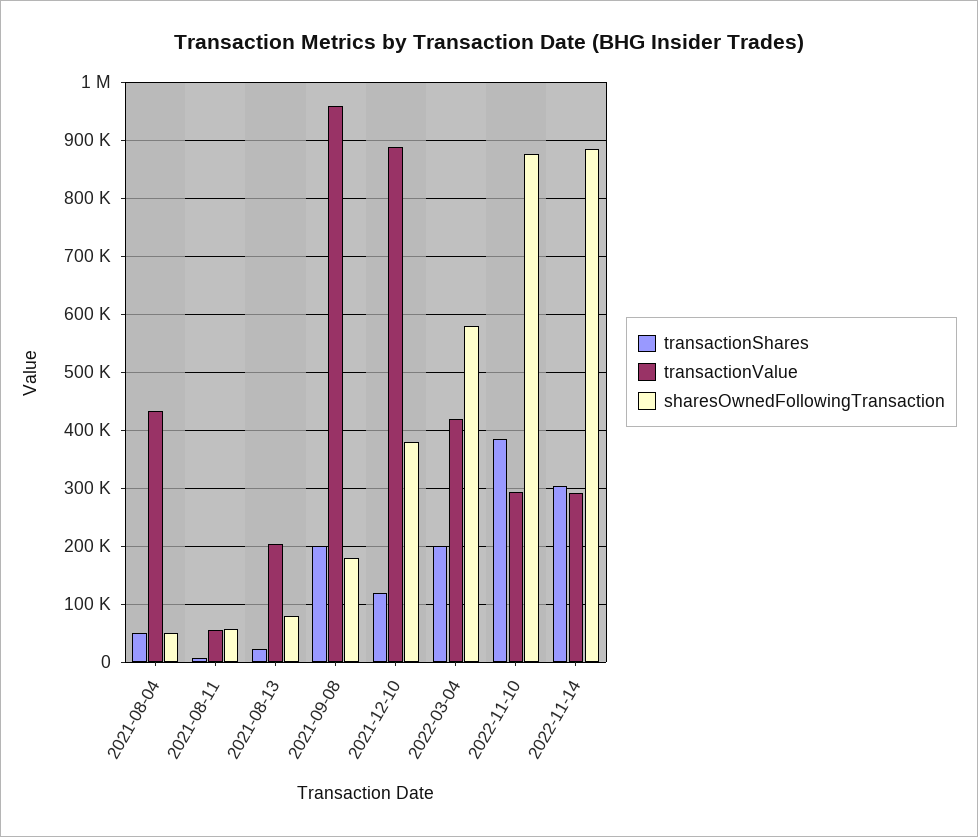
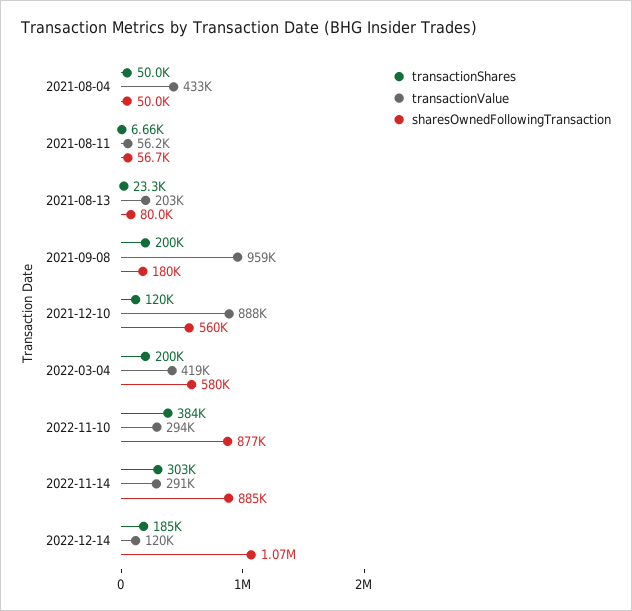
sharesOwnedFollowingTransaction, 2021-12-10: 380000 -> 560000
transactionShares, 2022-12-14: none -> 185000
transactionValue, 2022-12-14: none -> 120000
sharesOwnedFollowingTransaction, 2022-12-14: none -> 1070000

